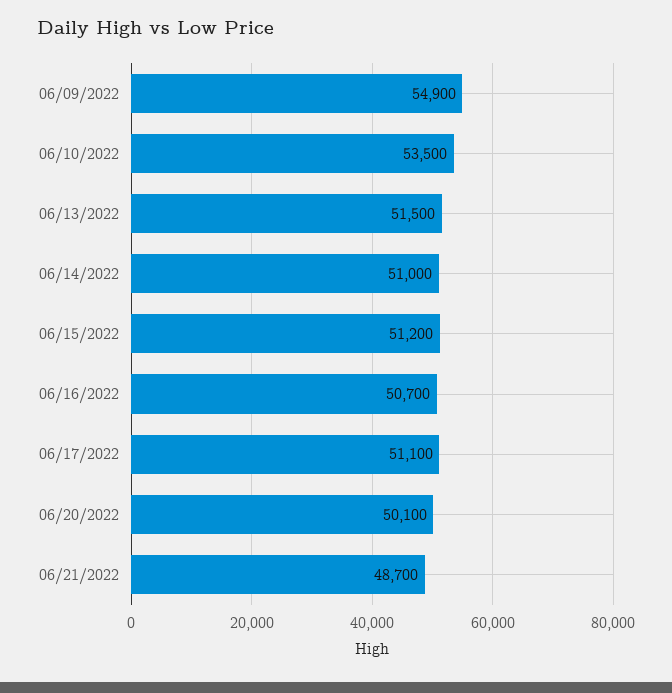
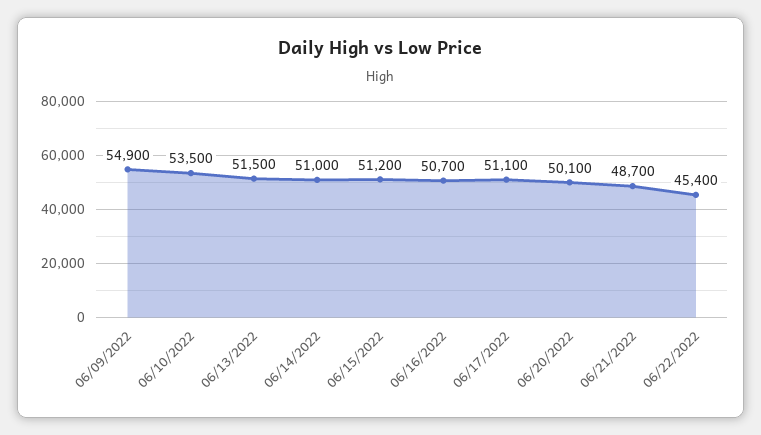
06/22/2022: none -> 45400

